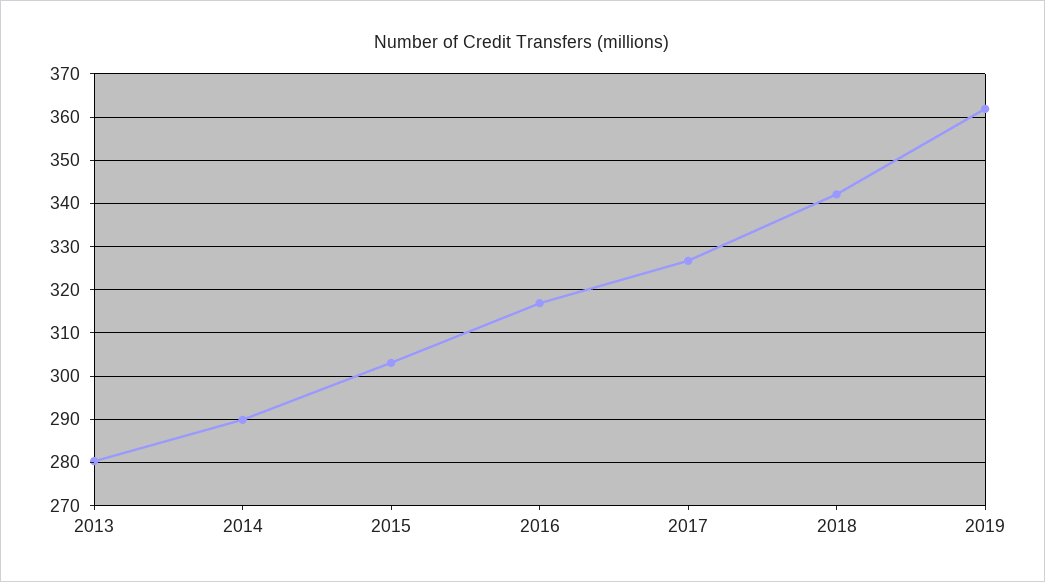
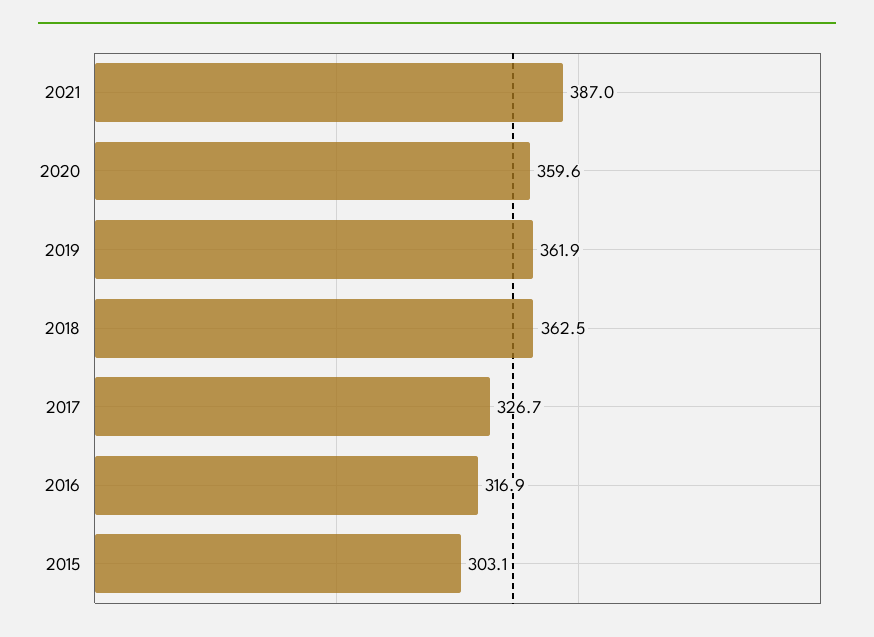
2013: 280 -> none
2014: 290 -> none
2018: 342 -> 362.5
2021: none -> 387
2020: none -> 359.6

